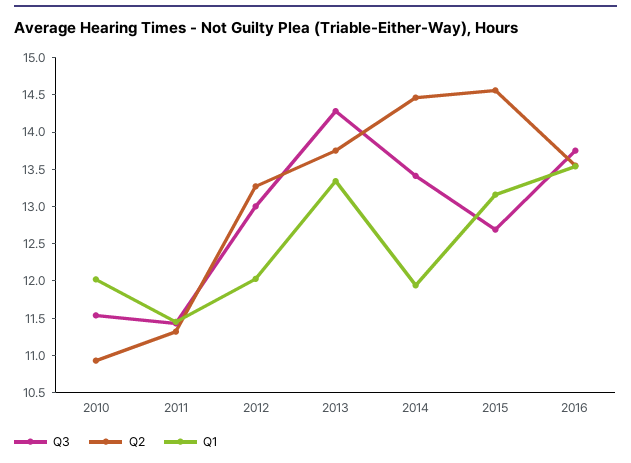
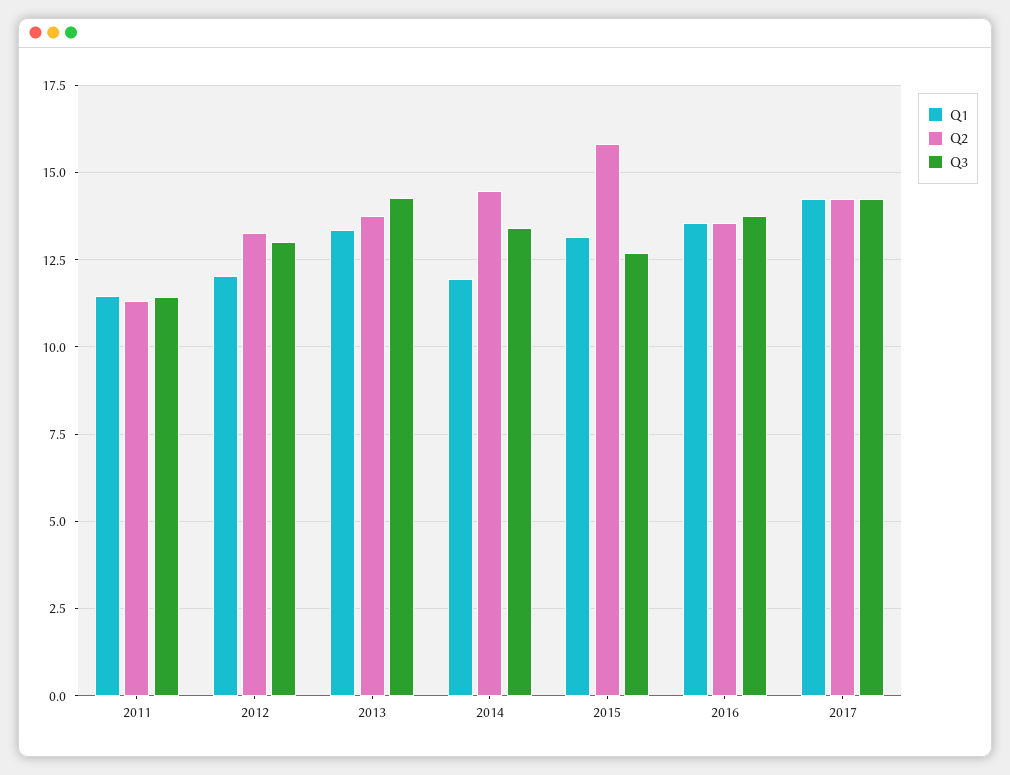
Q3, 2010: 11.5 -> none
Q2, 2010: 11 -> none
Q1, 2010: 12 -> none
Q2, 2015: 14.5 -> 15.75
Q1, 2017: none -> 14.25
Q2, 2017: none -> 14.25
Q3, 2017: none -> 14.25

